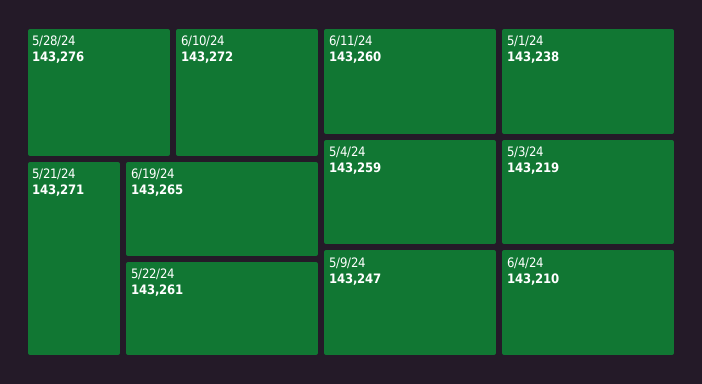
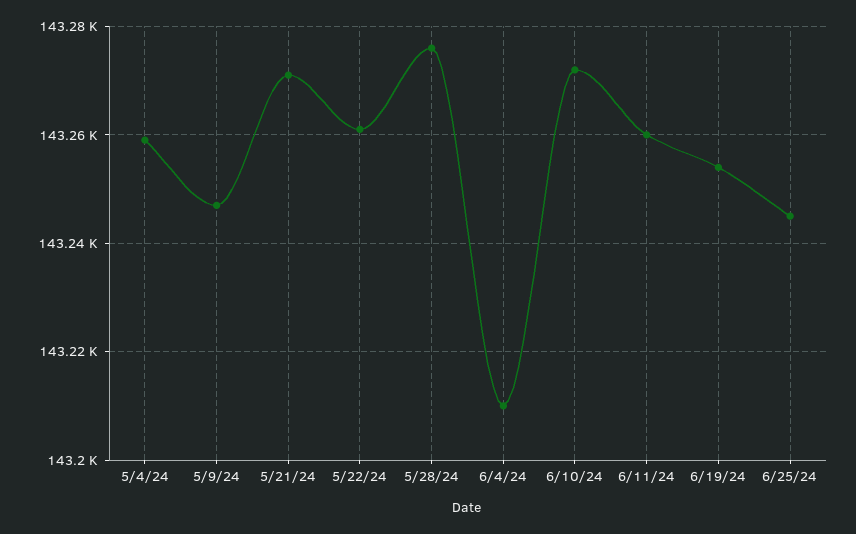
6/19/24: 143265 -> 143255
5/1/24: 143238 -> none
5/3/24: 143219 -> none
6/25/24: none -> 143245

